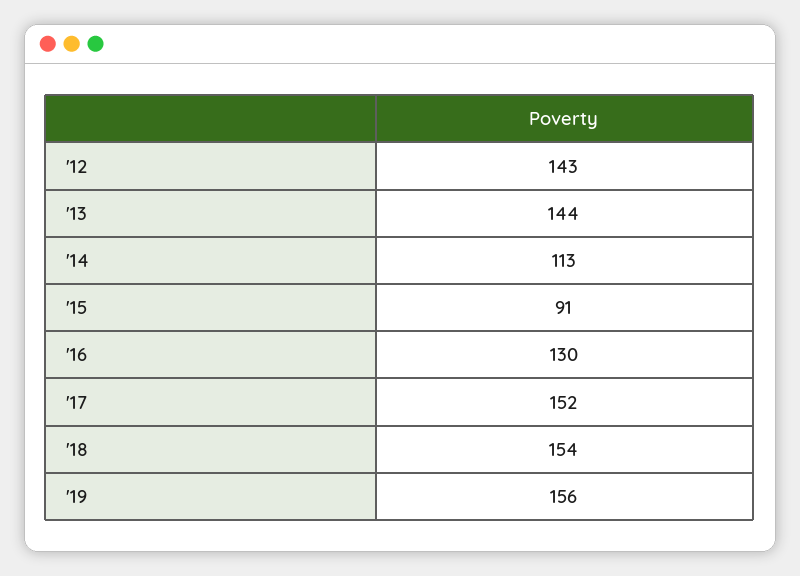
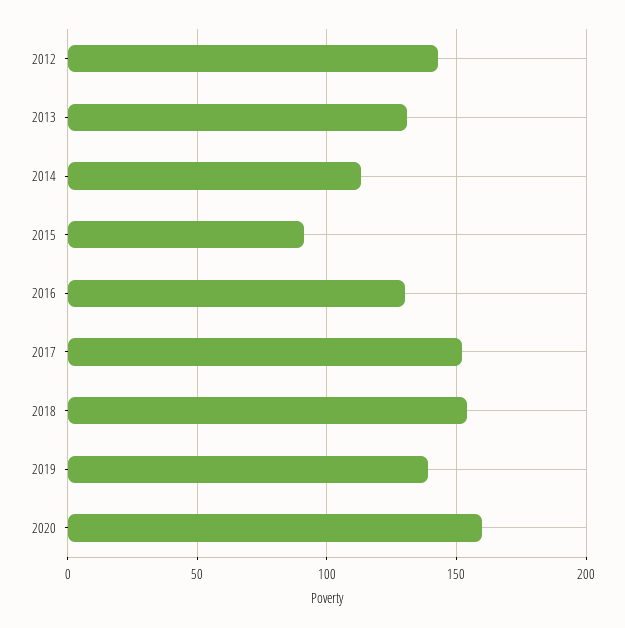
'13: 144 -> 130
'19: 156 -> 140
2020: none -> 160

